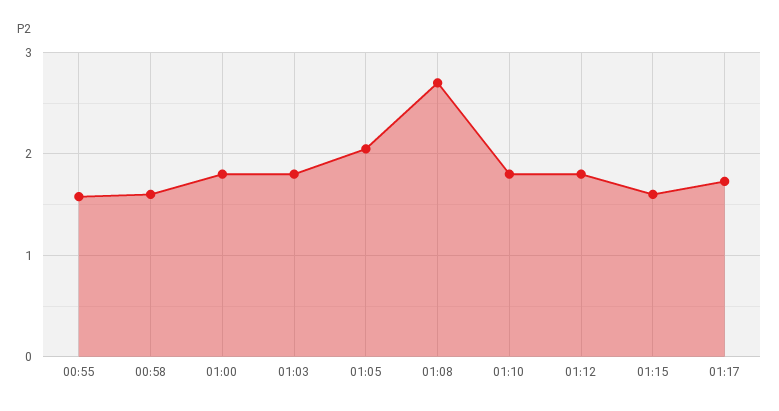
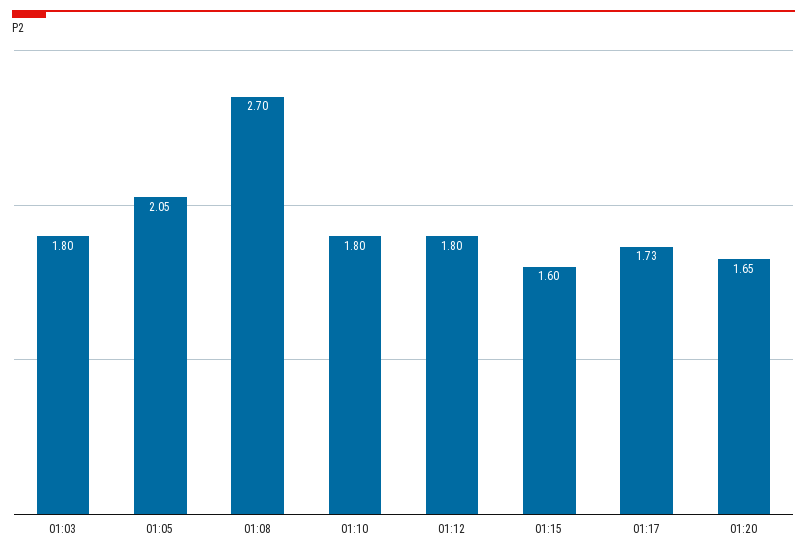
00:55: 1.6 -> none
00:58: 1.6 -> none
01:00: 1.8 -> none
01:20: none -> 1.65

